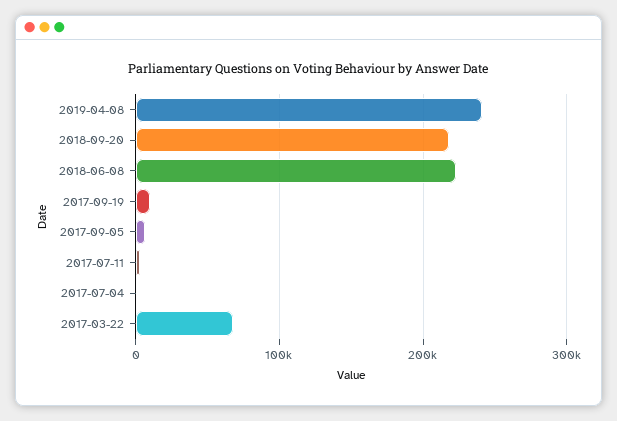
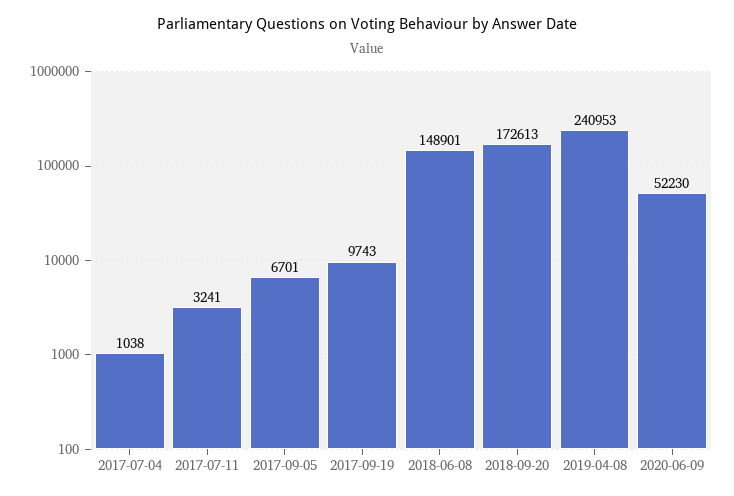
2018-09-20: 220000 -> 172613
2018-06-08: 220000 -> 148901
2017-03-22: 70000 -> none
2020-06-09: none -> 52230

